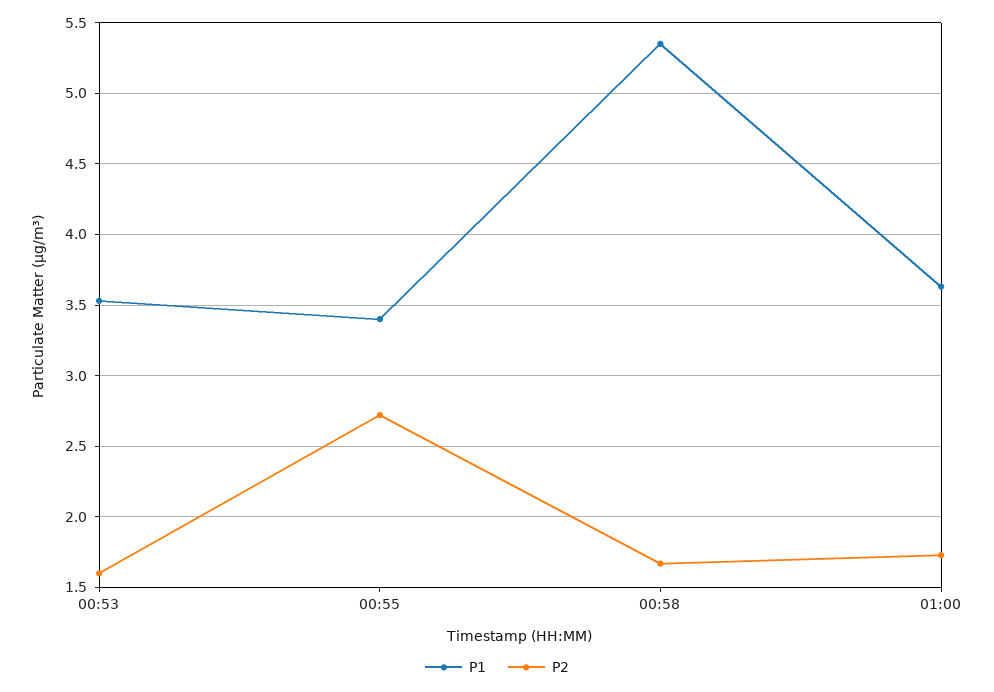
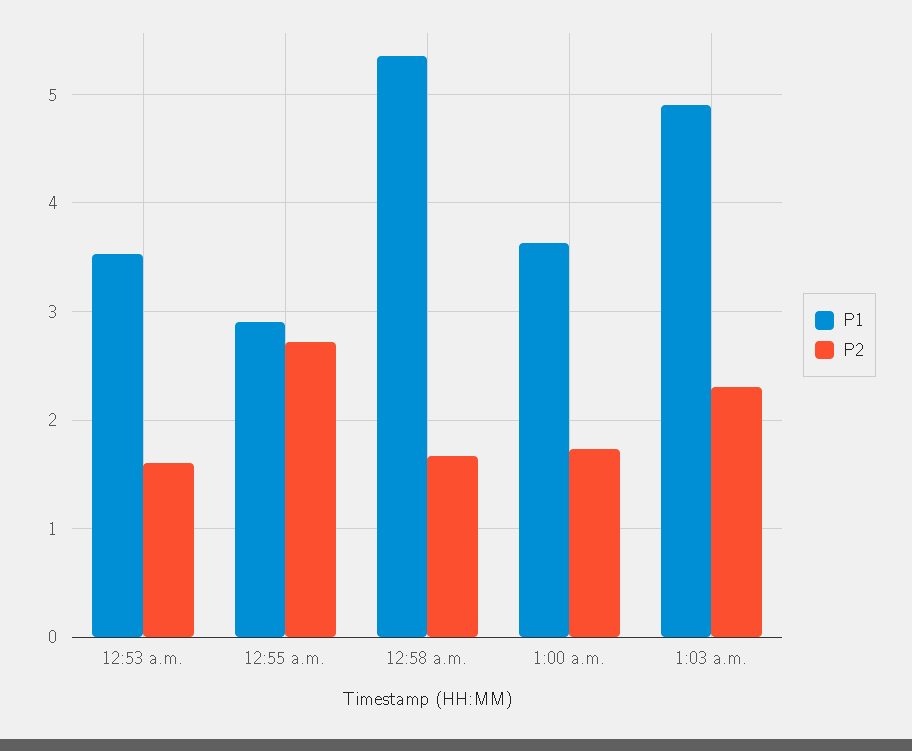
P1, 00:55: 3.4 -> 2.9
P1, 1:03 a.m.: none -> 4.9
P2, 1:03 a.m.: none -> 2.3

